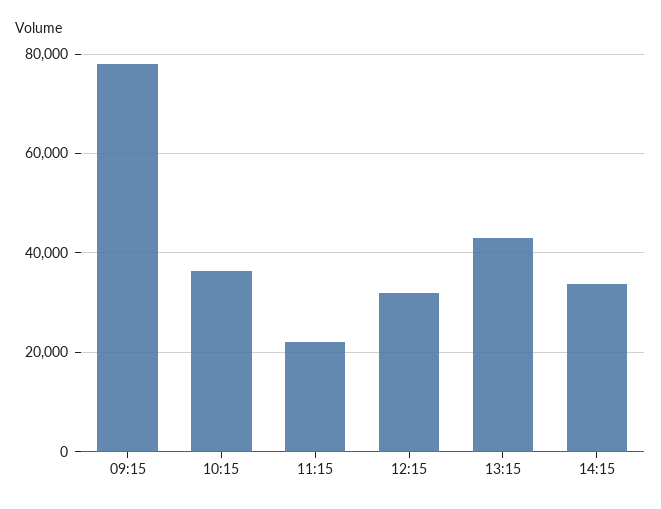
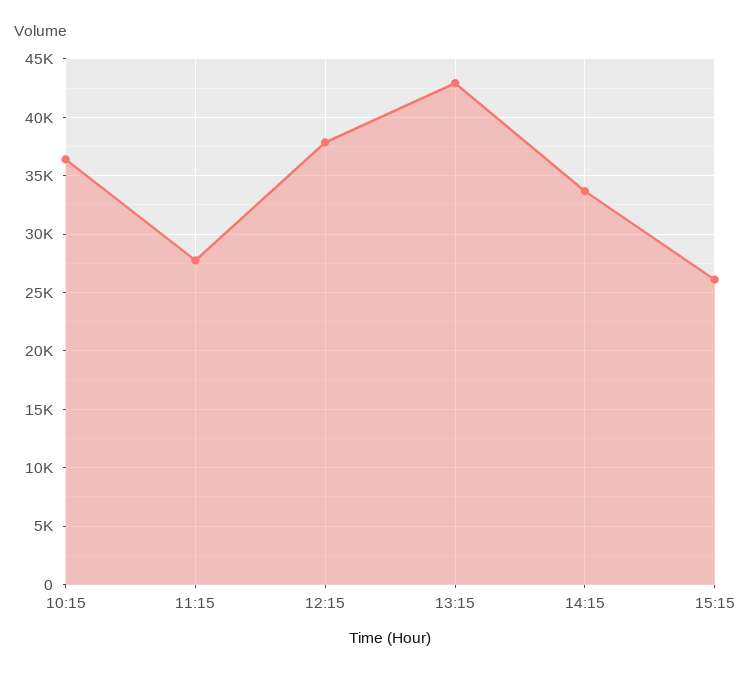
09:15: 78000 -> none
11:15: 22000 -> 28000
12:15: 32000 -> 38000
15:15: none -> 26000

